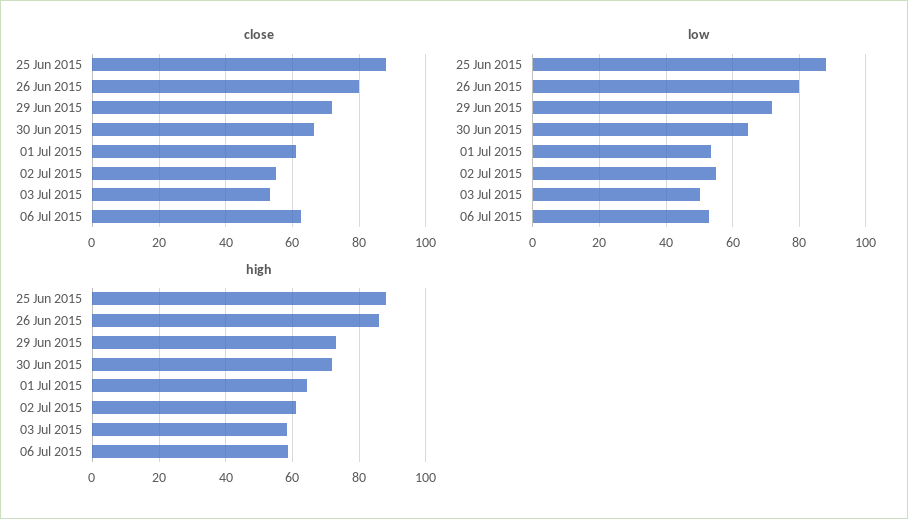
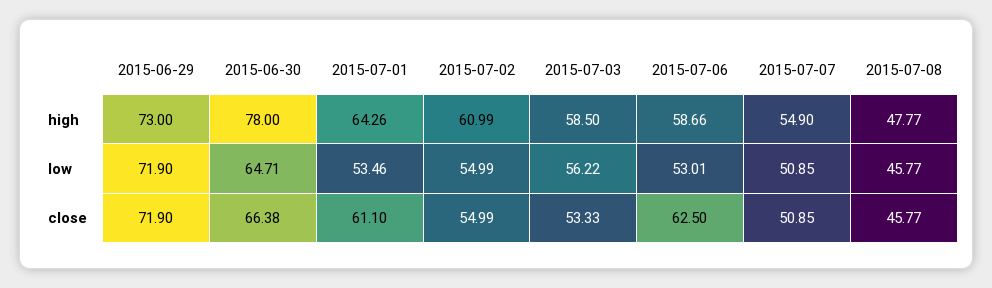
close, 25 Jun 2015: 88 -> none
close, 26 Jun 2015: 80 -> none
low, 25 Jun 2015: 88 -> none
low, 26 Jun 2015: 80 -> none
low, 03 Jul 2015: 50 -> 56.22
high, 25 Jun 2015: 88 -> none
high, 26 Jun 2015: 86 -> none
high, 30 Jun 2015: 72 -> 78
high, 2015-07-07: none -> 54.9
high, 2015-07-08: none -> 47.77
low, 2015-07-07: none -> 50.85
low, 2015-07-08: none -> 45.77
close, 2015-07-07: none -> 50.85
close, 2015-07-08: none -> 45.77

